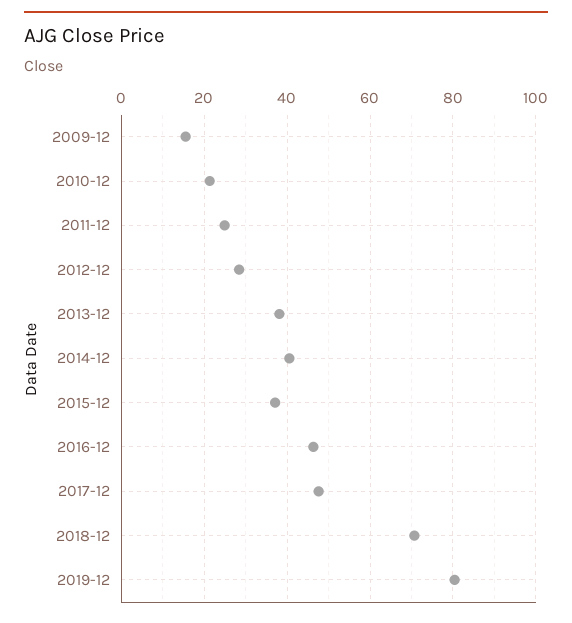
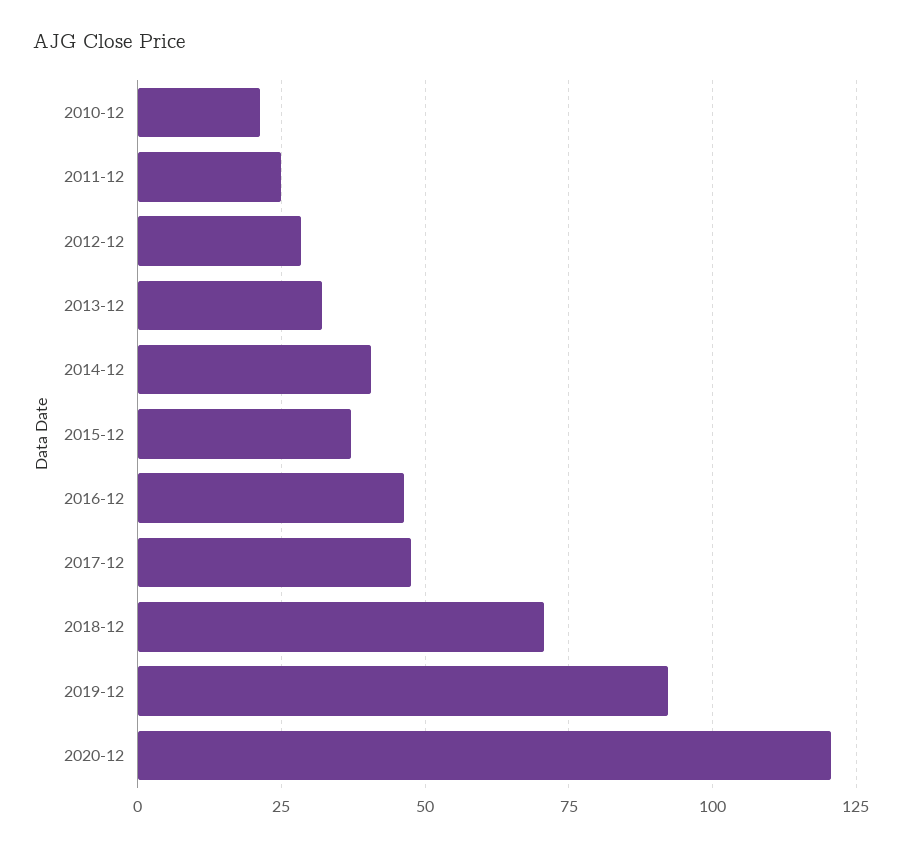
2009-12: 16 -> none
2013-12: 38 -> 32.5
2019-12: 80 -> 92.5
2020-12: none -> 120

